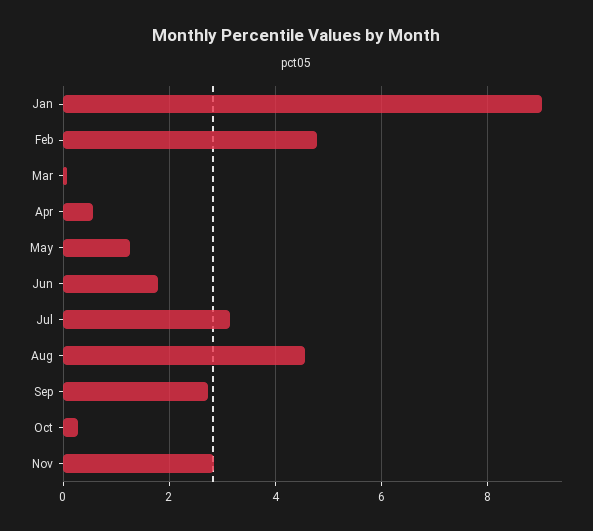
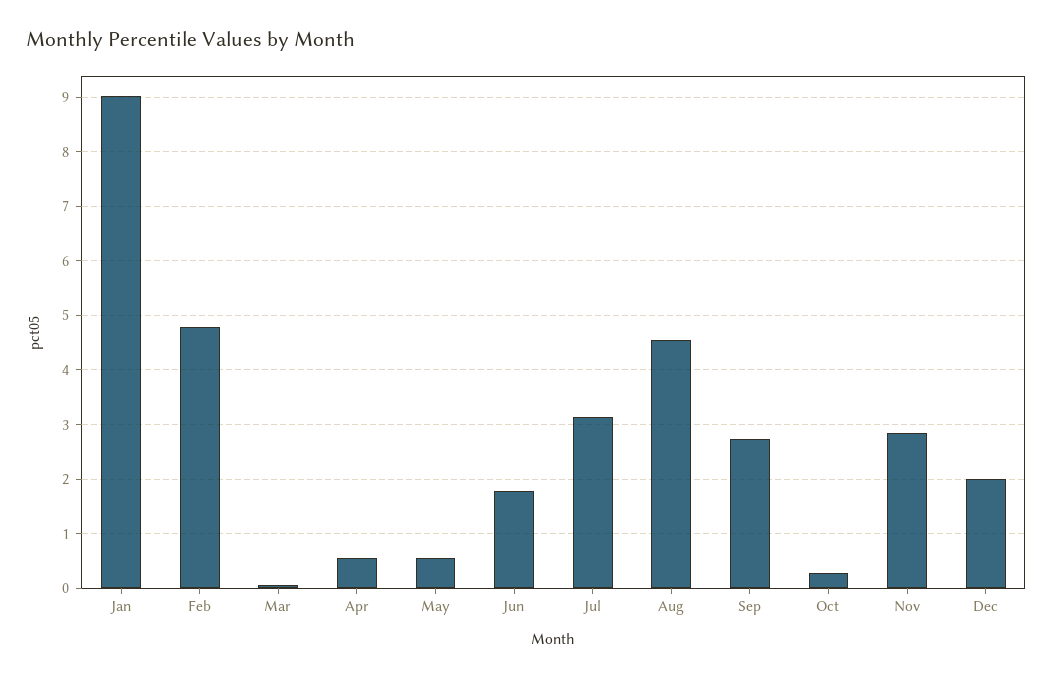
May: 1.2 -> 0.6
Dec: none -> 2

